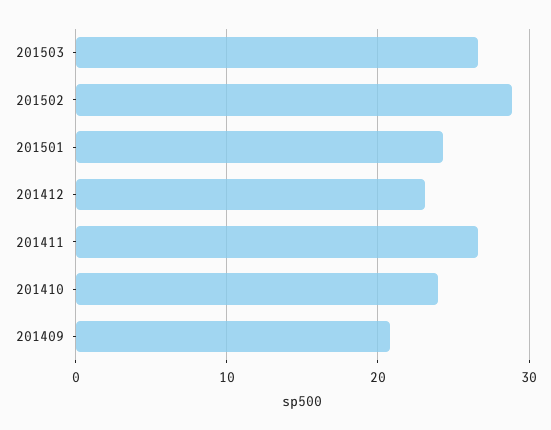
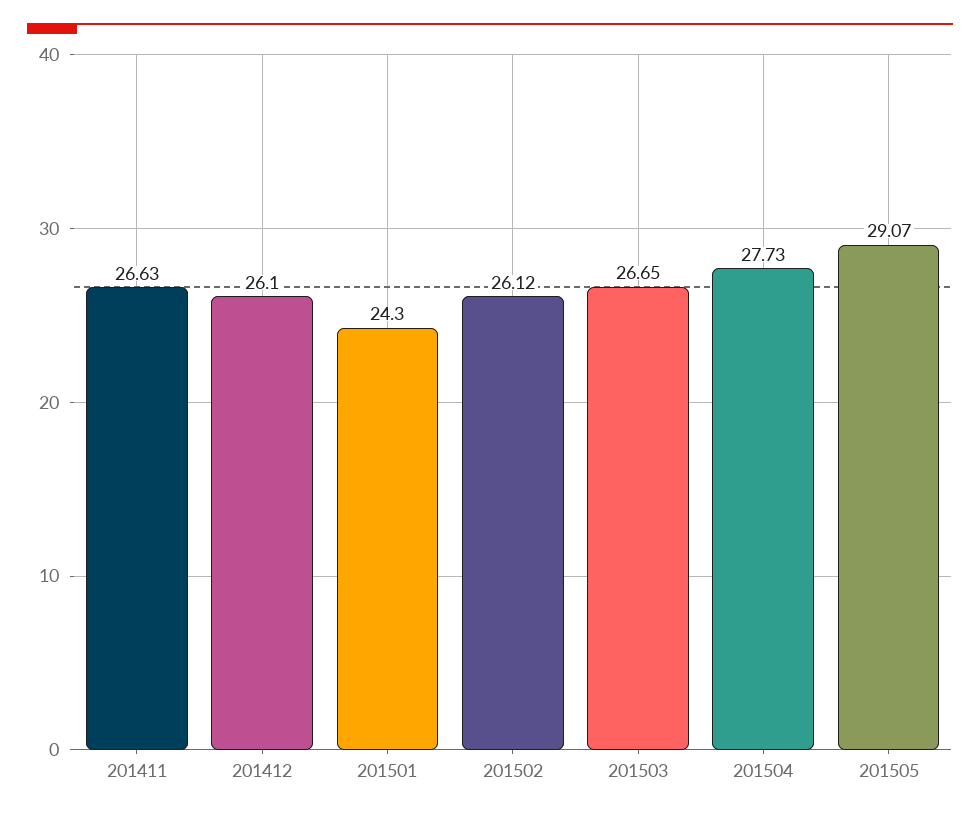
201502: 29 -> 26.12
201412: 23 -> 26.1
201410: 24 -> none
201409: 21 -> none
201504: none -> 27.73
201505: none -> 29.07

